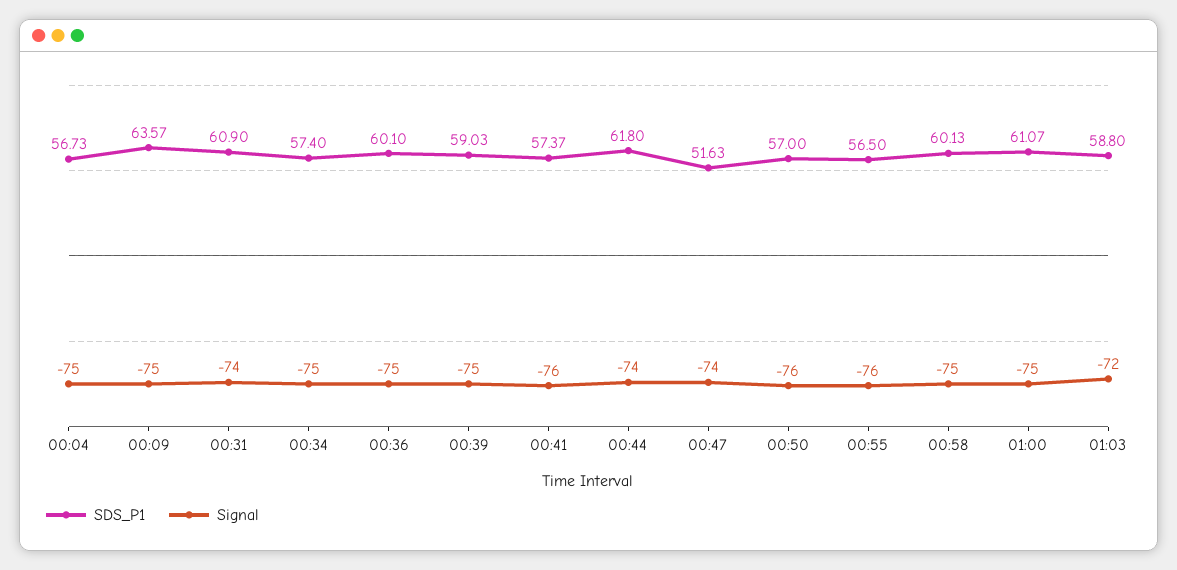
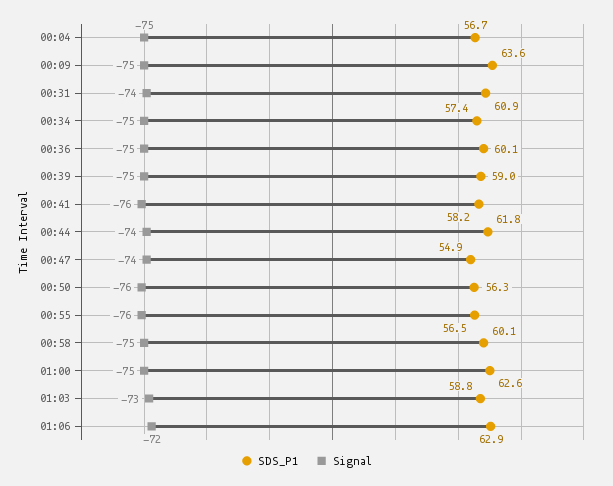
SDS_P1, 00:41: 57.37 -> 58.2
SDS_P1, 00:47: 51.63 -> 54.9
SDS_P1, 00:50: 57 -> 56.3
SDS_P1, 01:00: 61.07 -> 62.6
Signal, 01:03: -72 -> -73
SDS_P1, 01:06: none -> 62.9
Signal, 01:06: none -> -72

